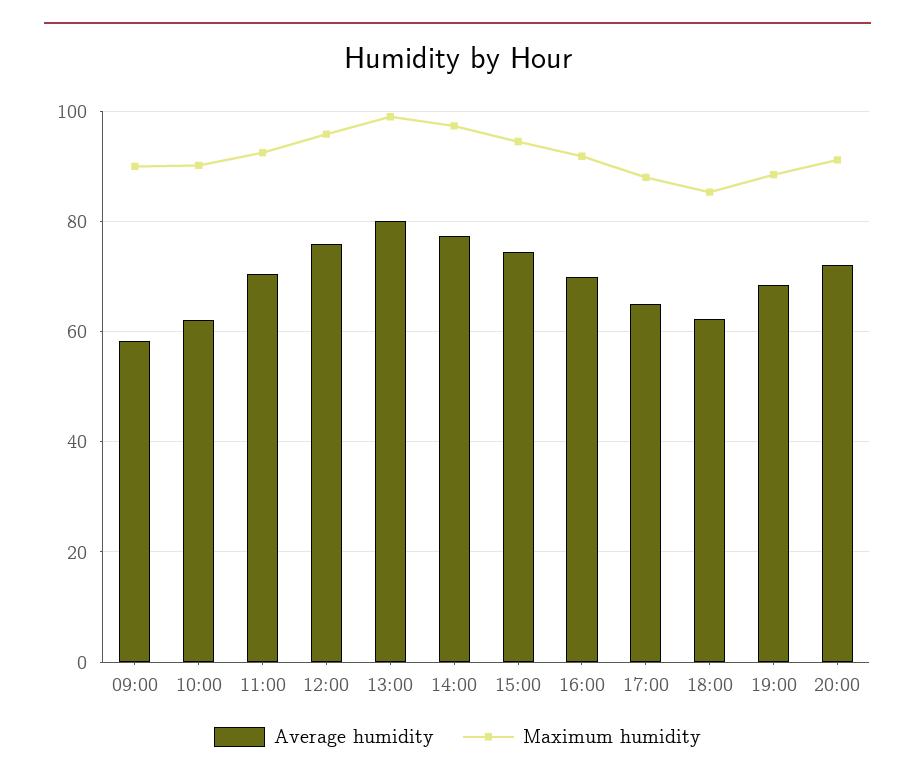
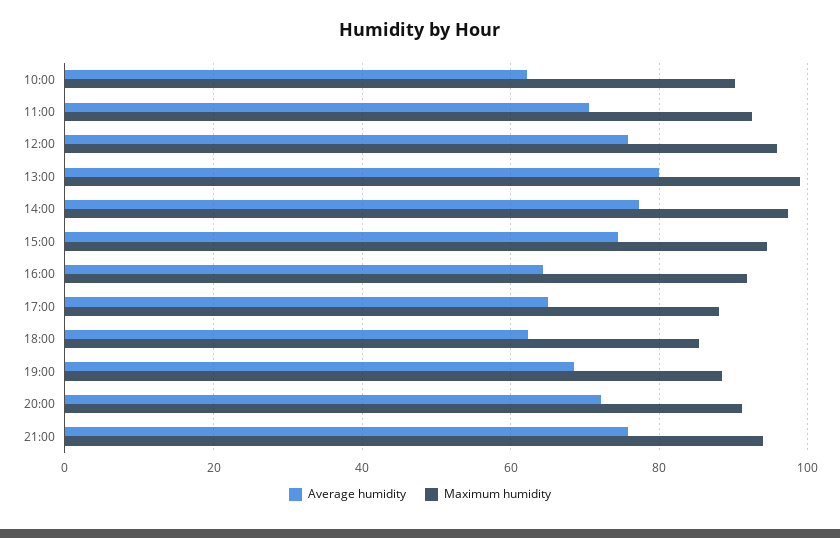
Average humidity, 09:00: 58 -> none
Maximum humidity, 09:00: 90 -> none
Average humidity, 16:00: 70 -> 64
Average humidity, 21:00: none -> 76
Maximum humidity, 21:00: none -> 94

